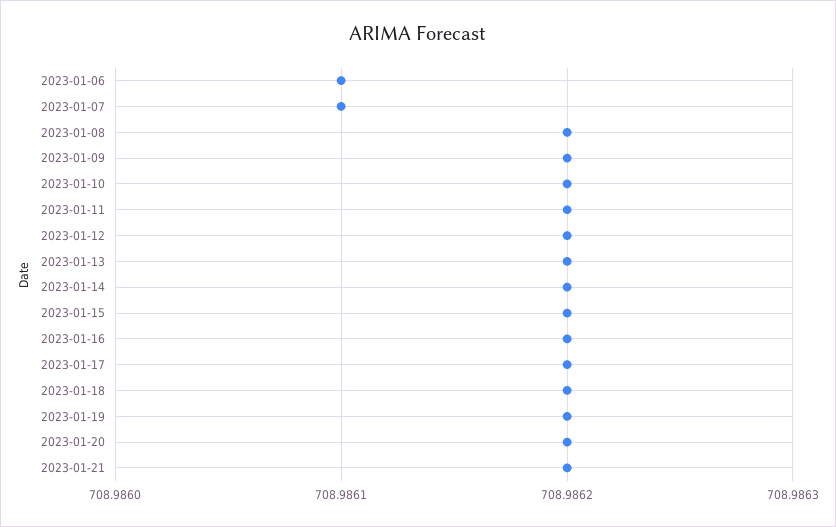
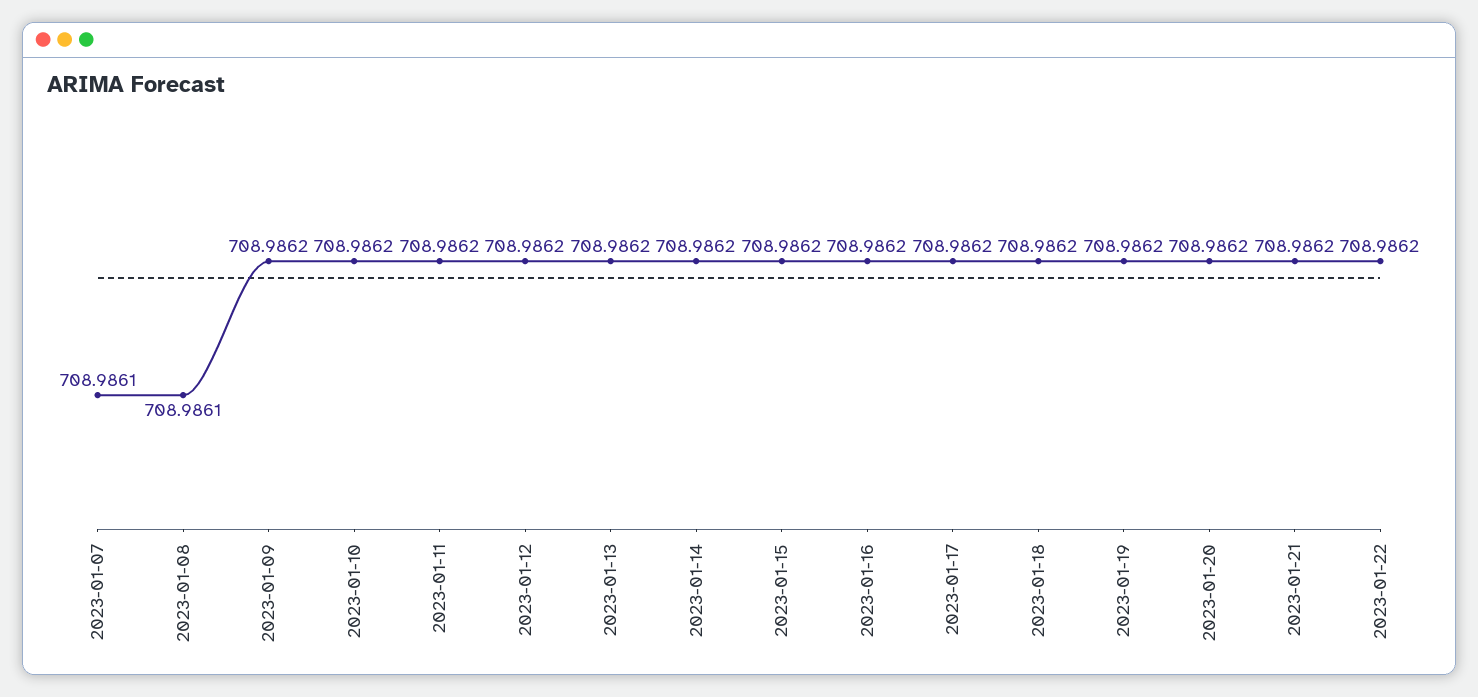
2023-01-06: 708.9861 -> none
2023-01-08: 708.9862 -> 708.9861
2023-01-22: none -> 708.9862

